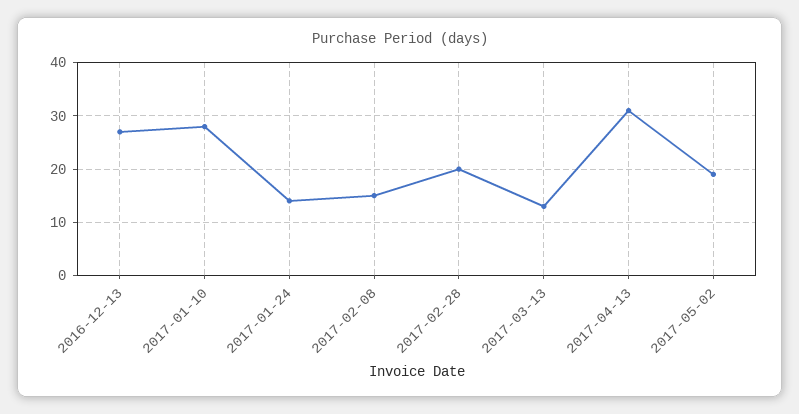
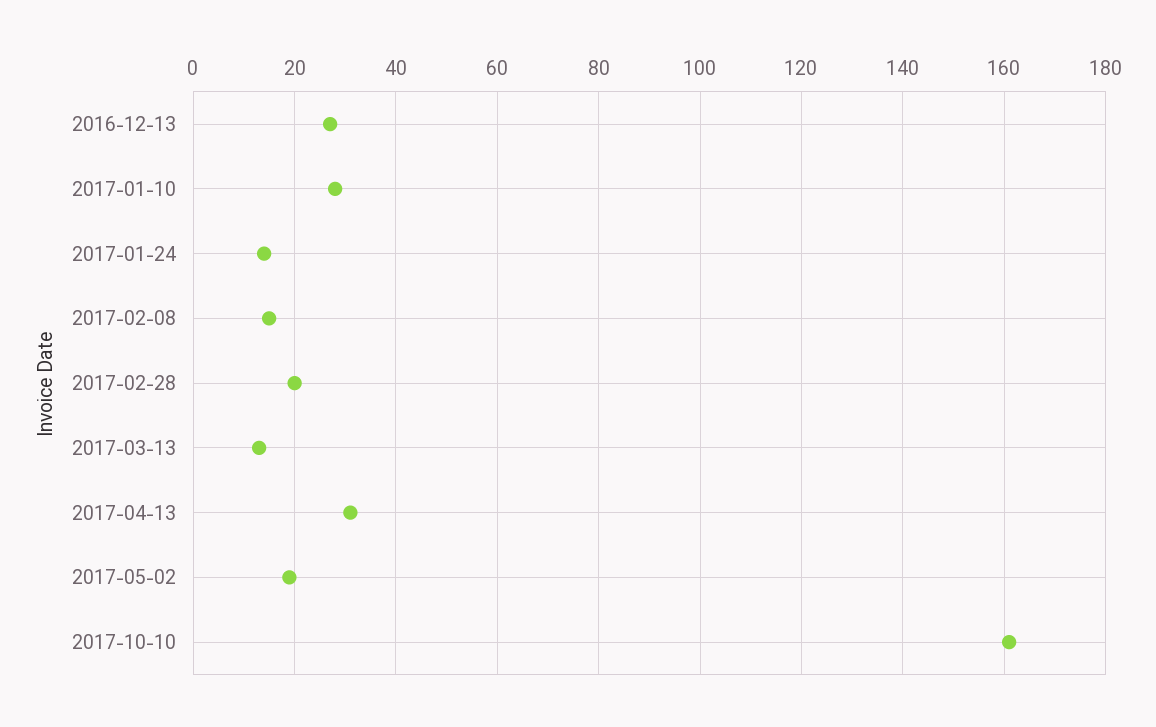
2017-10-10: none -> 160

